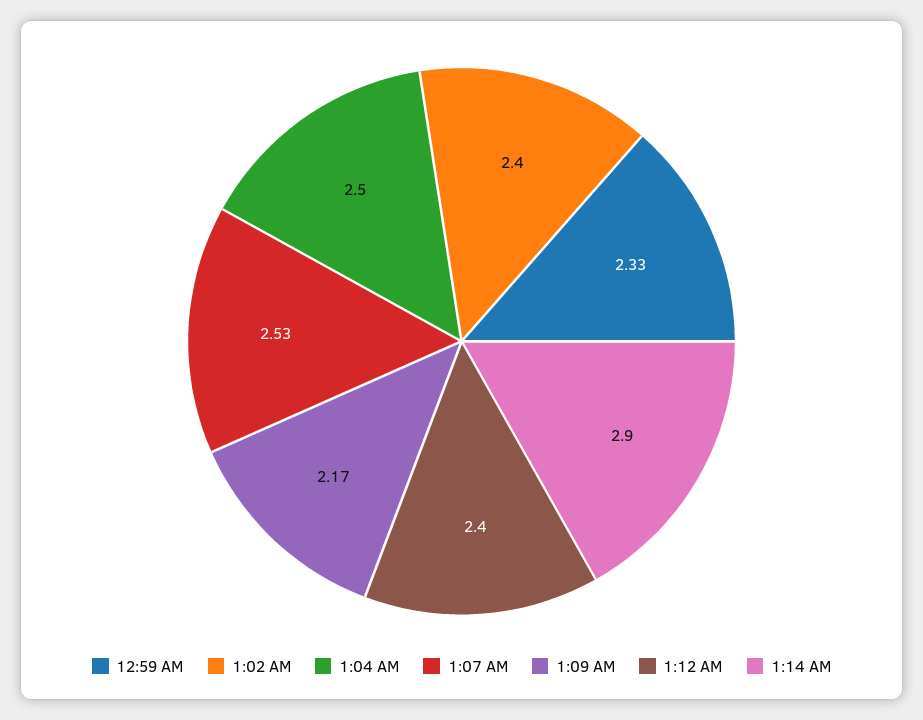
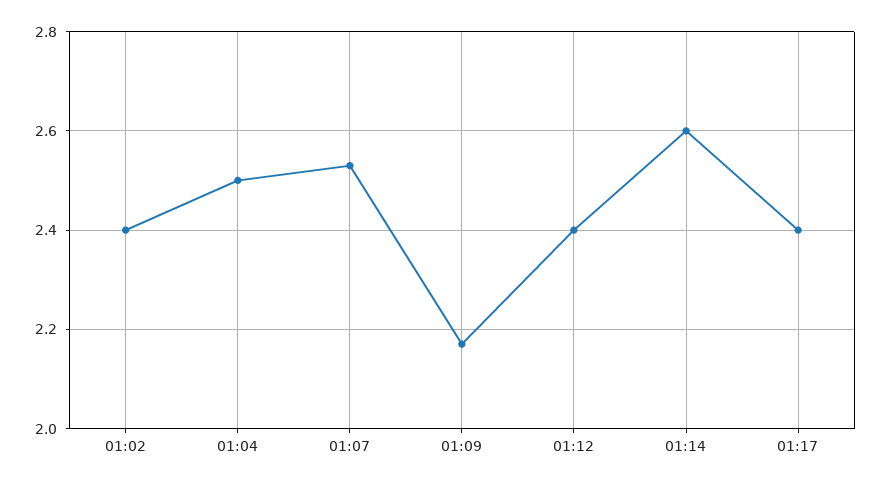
12:59 AM: 2.33 -> none
1:14 AM: 2.9 -> 2.6
01:17: none -> 2.4

